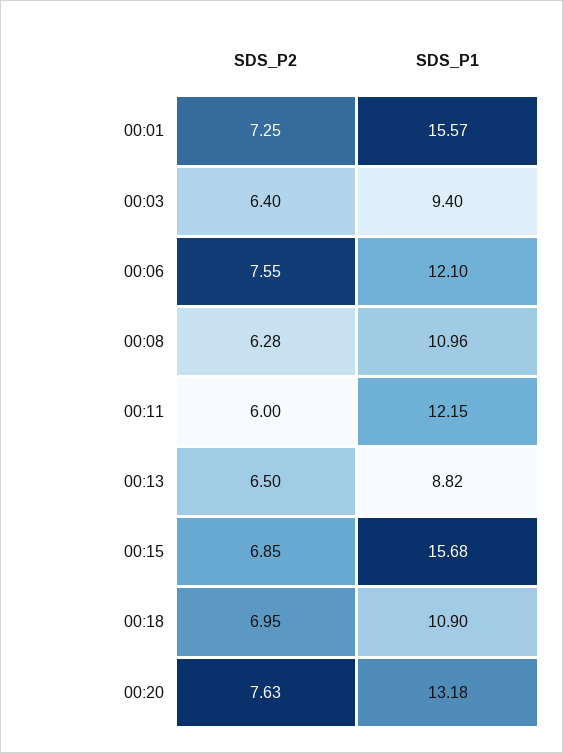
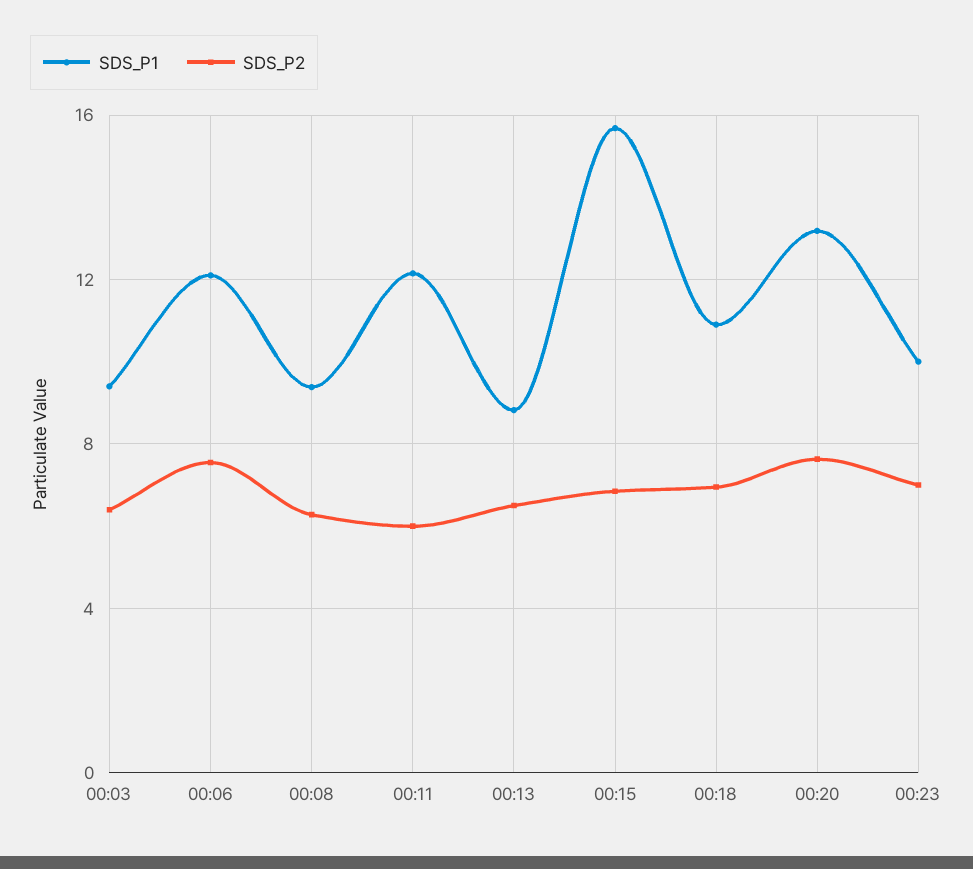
SDS_P2, 00:01: 7.25 -> none
SDS_P1, 00:01: 15.57 -> none
SDS_P1, 00:08: 10.96 -> 9.5
SDS_P1, 00:23: none -> 10
SDS_P2, 00:23: none -> 7

